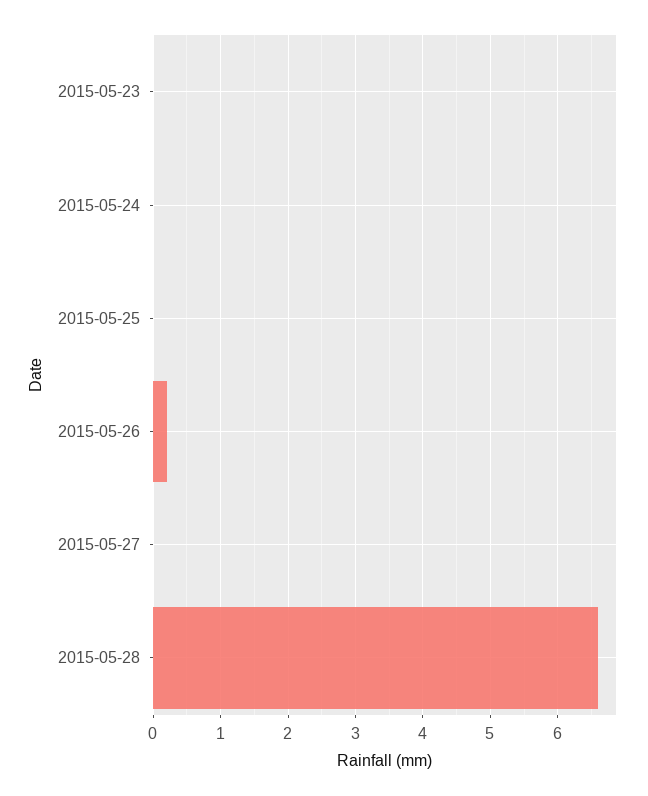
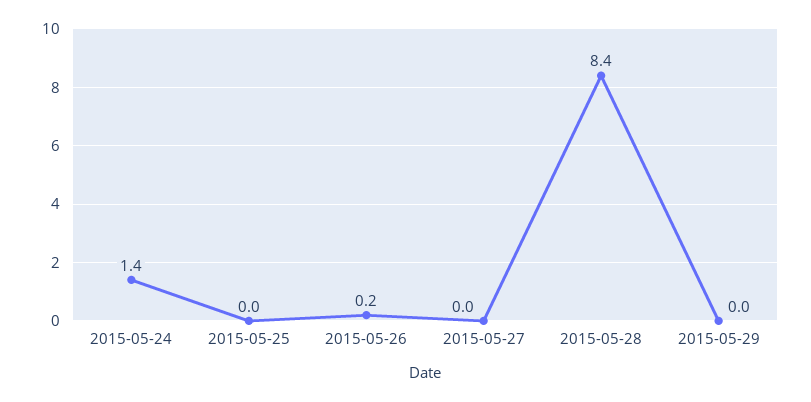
2015-05-23: 0 -> none
2015-05-24: 0 -> 1.4
2015-05-28: 6.6 -> 8.4
2015-05-29: none -> 0

